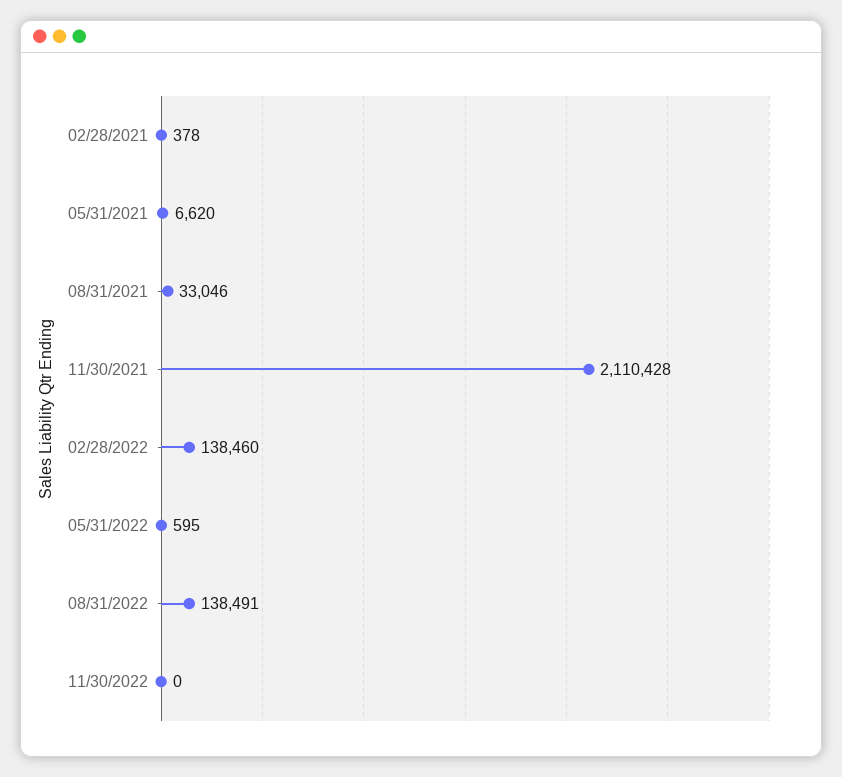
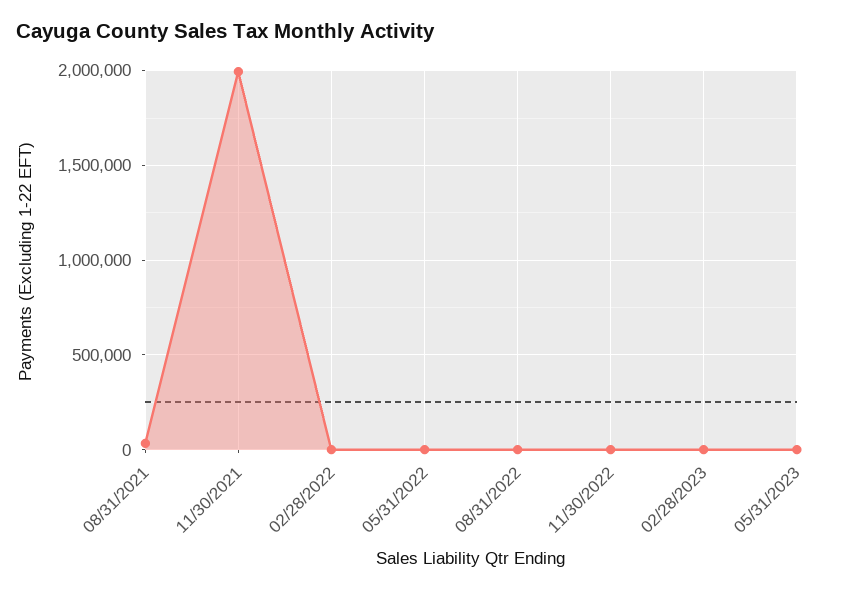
02/28/2021: 378 -> none
05/31/2021: 6620 -> none
11/30/2021: 2110428 -> 2000000
02/28/2022: 138460 -> 0
08/31/2022: 138491 -> 0
02/28/2023: none -> 0
05/31/2023: none -> 0

